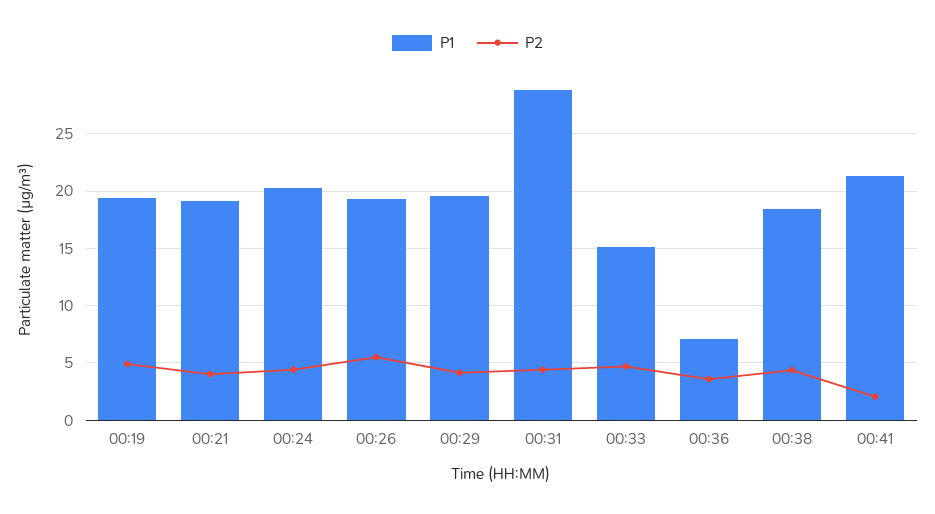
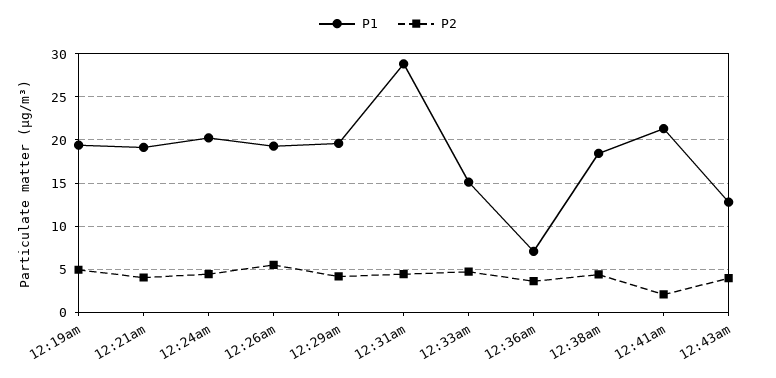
P1, 12:43am: none -> 13
P2, 12:43am: none -> 4

